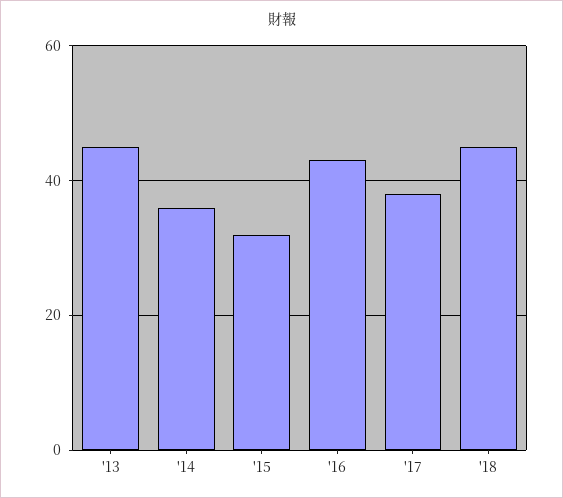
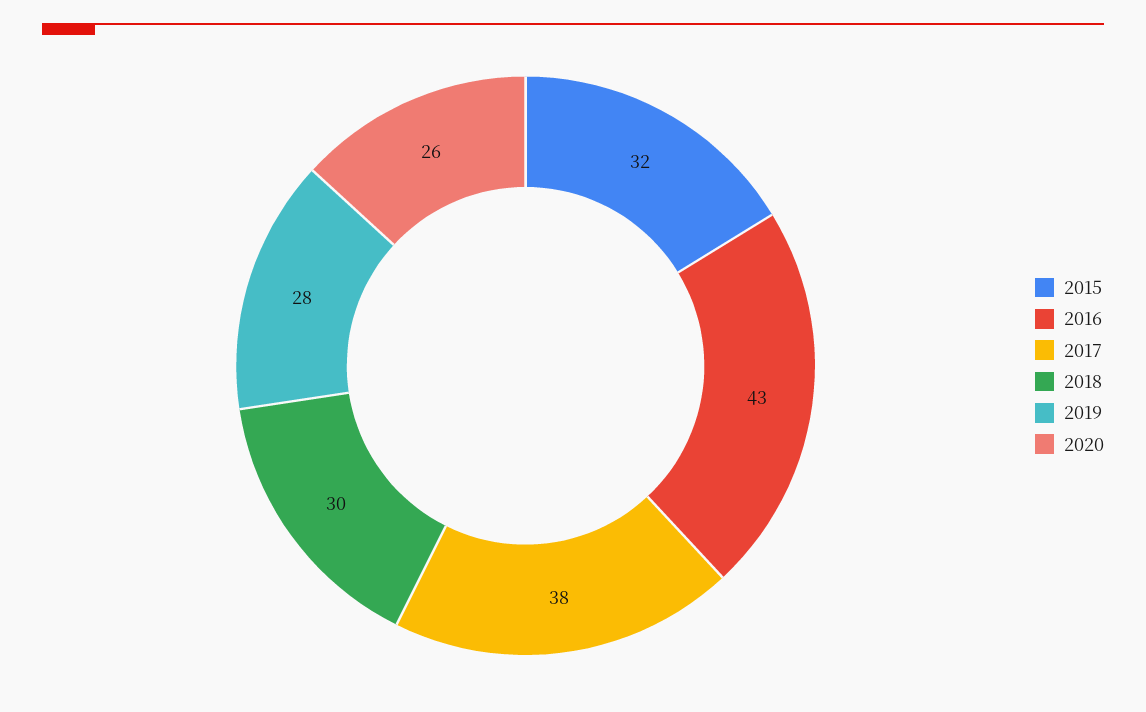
'13: 45 -> none
'14: 35 -> none
'18: 45 -> 30
2019: none -> 28
2020: none -> 26

